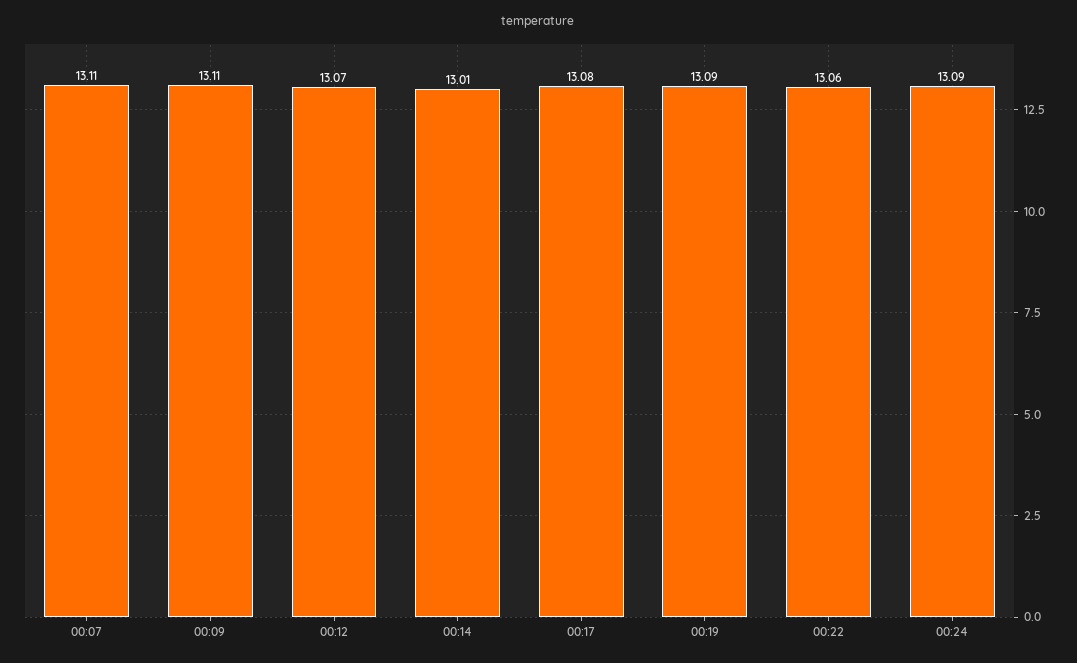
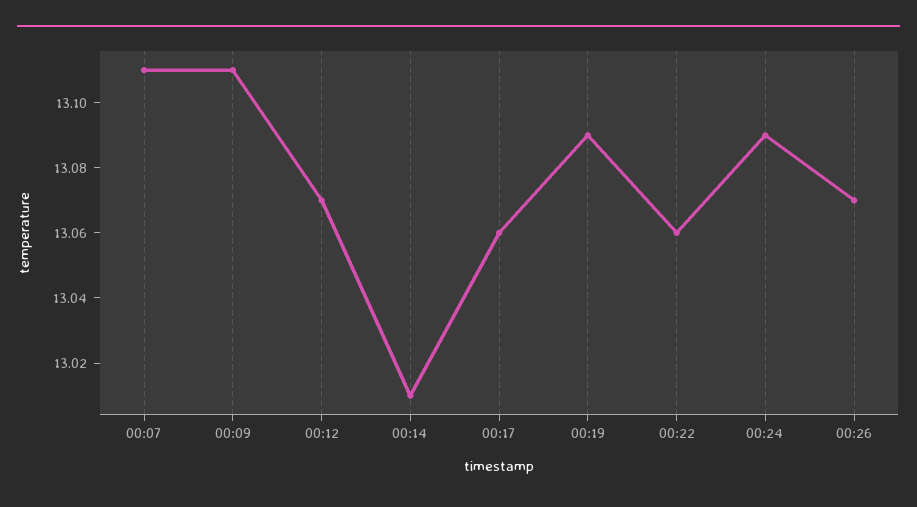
00:17: 13.08 -> 13.06
00:26: none -> 13.07

